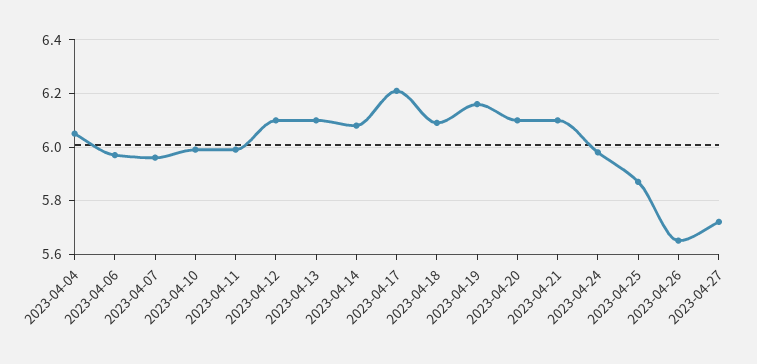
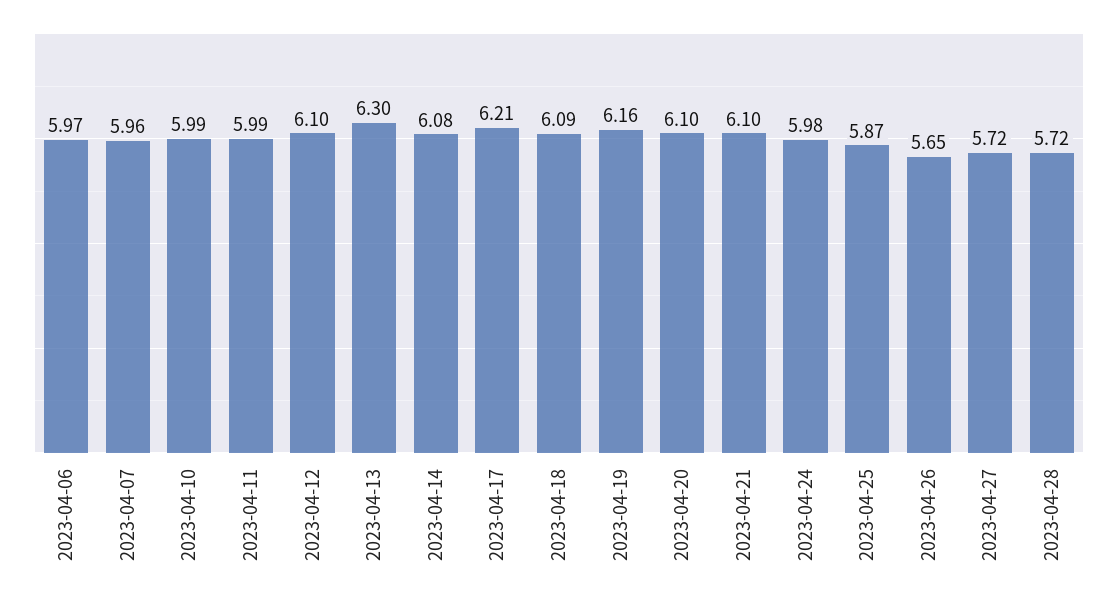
2023-04-04: 6.05 -> none
2023-04-13: 6.1 -> 6.3
2023-04-28: none -> 5.72

